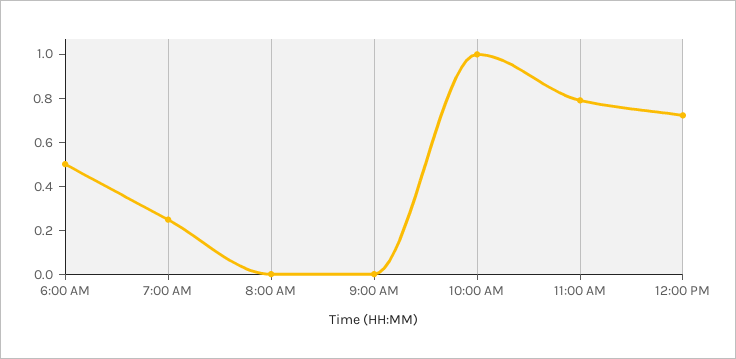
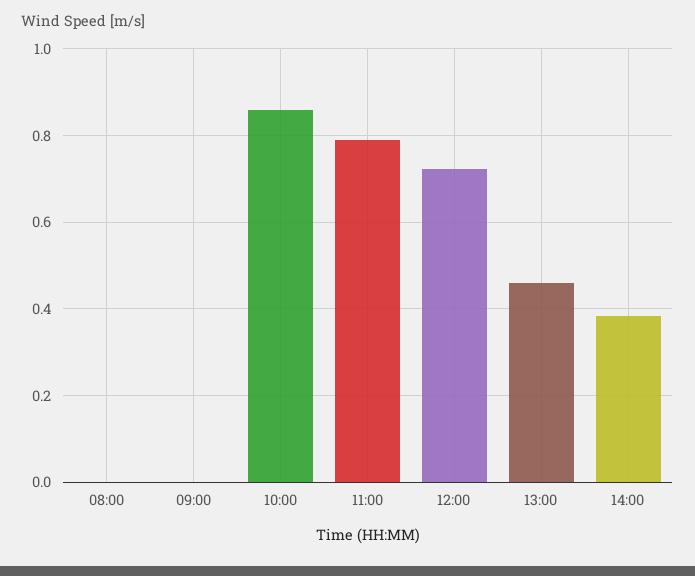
6:00 AM: 0.5 -> none
7:00 AM: 0.25 -> none
10:00 AM: 1 -> 0.86
13:00: none -> 0.46
14:00: none -> 0.38

